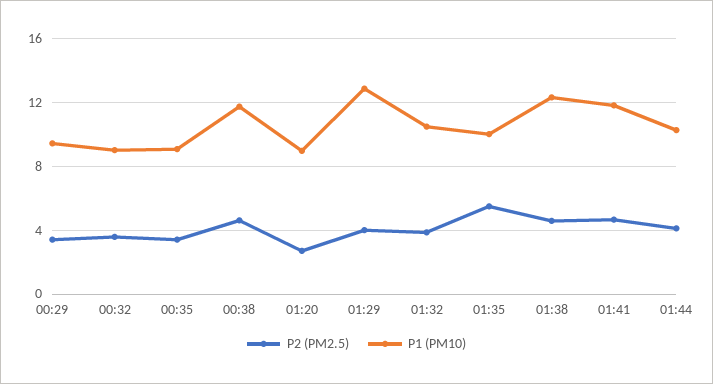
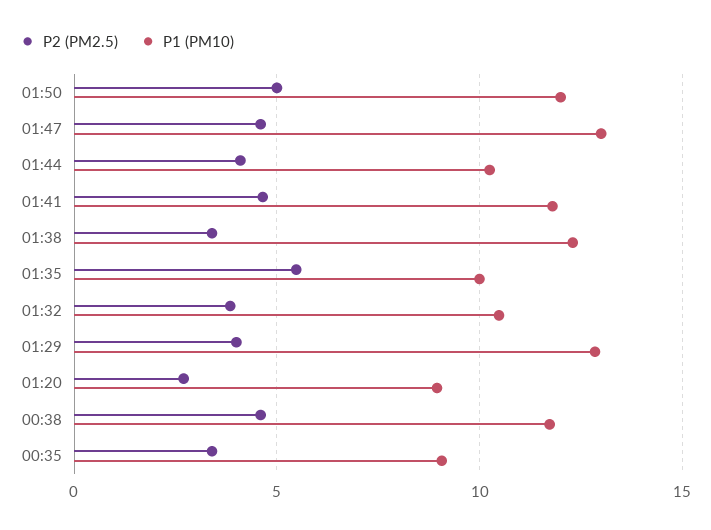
P2 (PM2.5), 00:29: 3.5 -> none
P1 (PM10), 00:29: 9.5 -> none
P2 (PM2.5), 00:32: 3.5 -> none
P1 (PM10), 00:32: 9 -> none
P2 (PM2.5), 01:38: 4.5 -> 3.5
P2 (PM2.5), 01:50: none -> 5
P1 (PM10), 01:50: none -> 12
P2 (PM2.5), 01:47: none -> 4.5
P1 (PM10), 01:47: none -> 13

